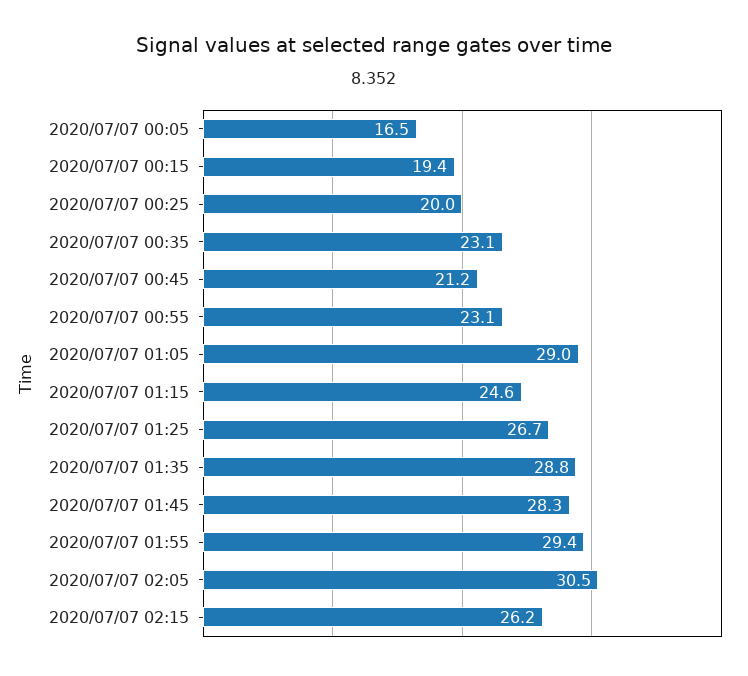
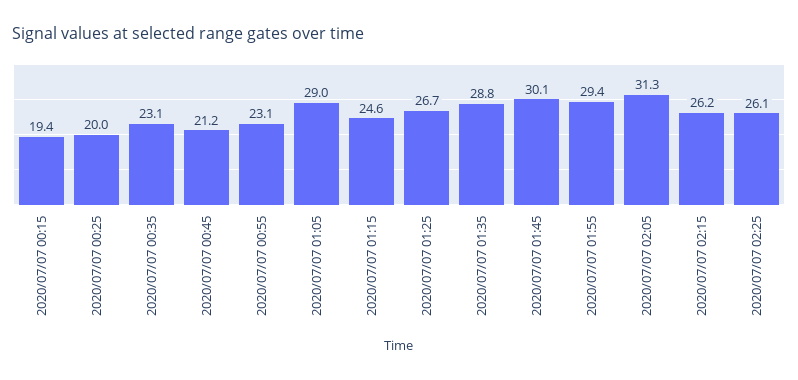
2020/07/07 00:05: 16.5 -> none
2020/07/07 01:45: 28.3 -> 30.1
2020/07/07 02:05: 30.5 -> 31.3
2020/07/07 02:25: none -> 26.1

